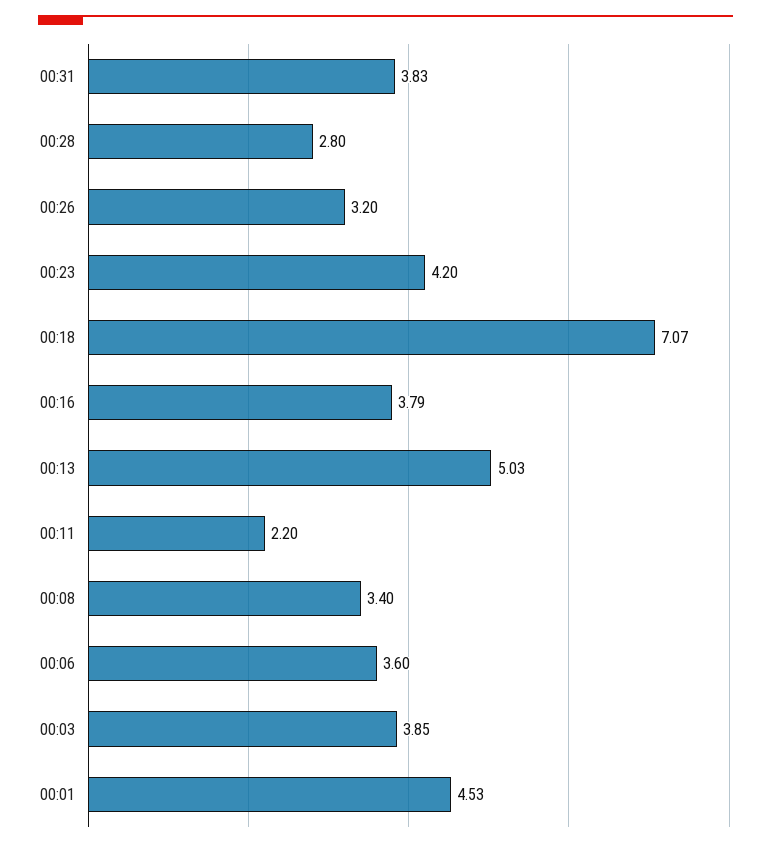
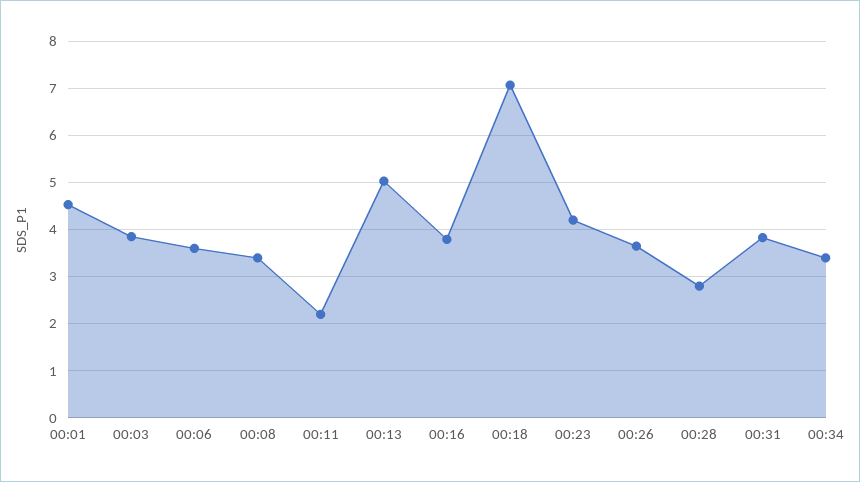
00:26: 3.2 -> 3.6
00:34: none -> 3.4

